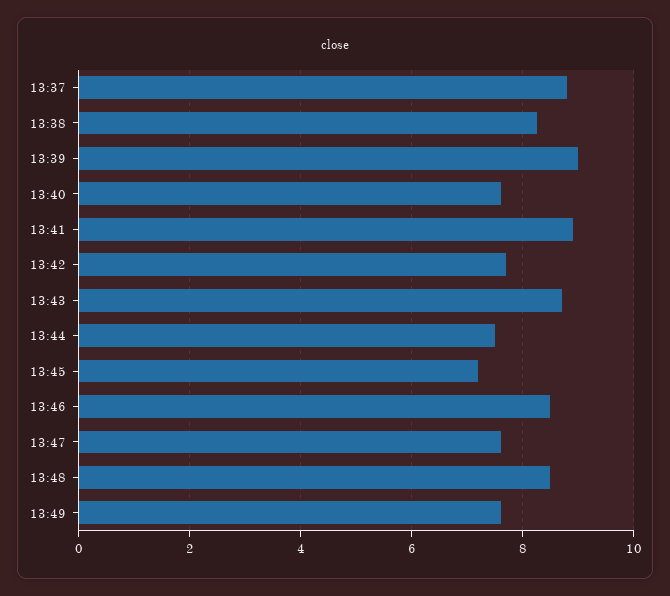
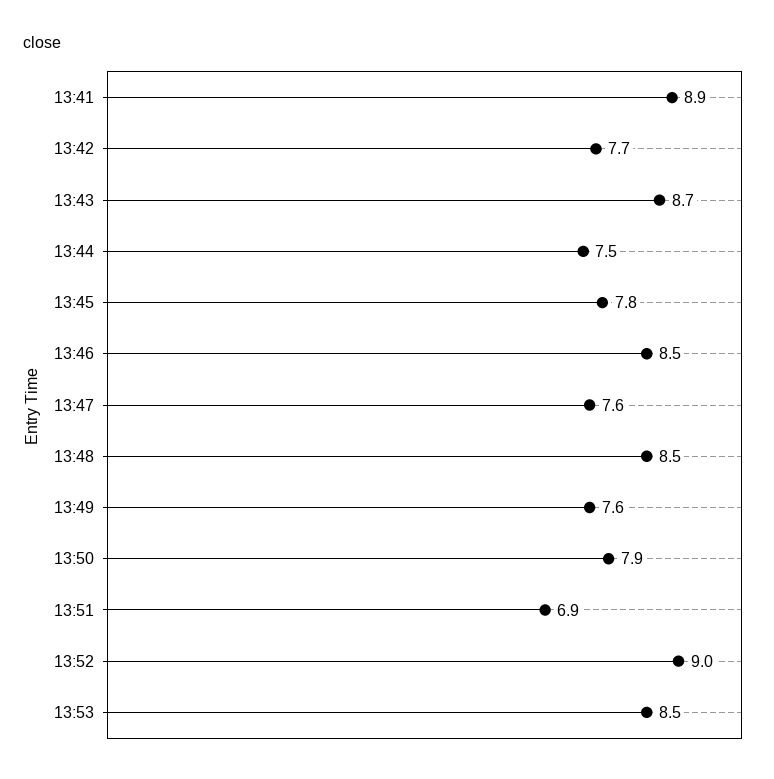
13:37: 8.8 -> none
13:38: 8.2 -> none
13:39: 9 -> none
13:40: 7.6 -> none
13:45: 7.2 -> 7.8
13:50: none -> 7.9
13:51: none -> 6.9
13:52: none -> 9
13:53: none -> 8.5

